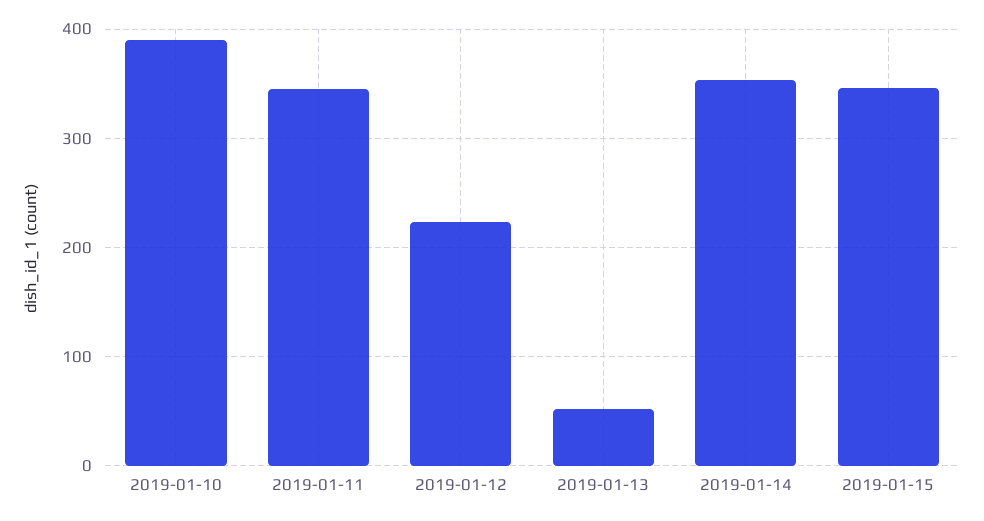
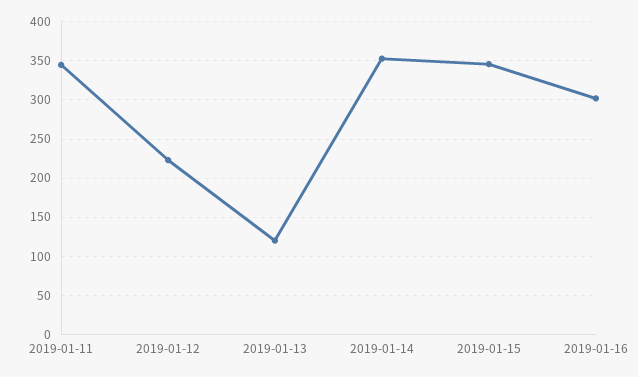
2019-01-10: 390 -> none
2019-01-13: 50 -> 120
2019-01-16: none -> 300

